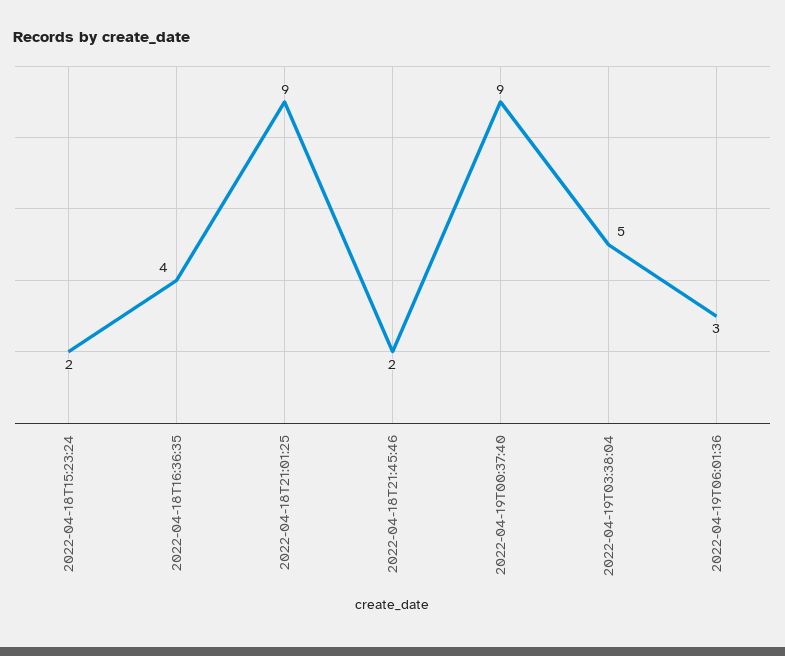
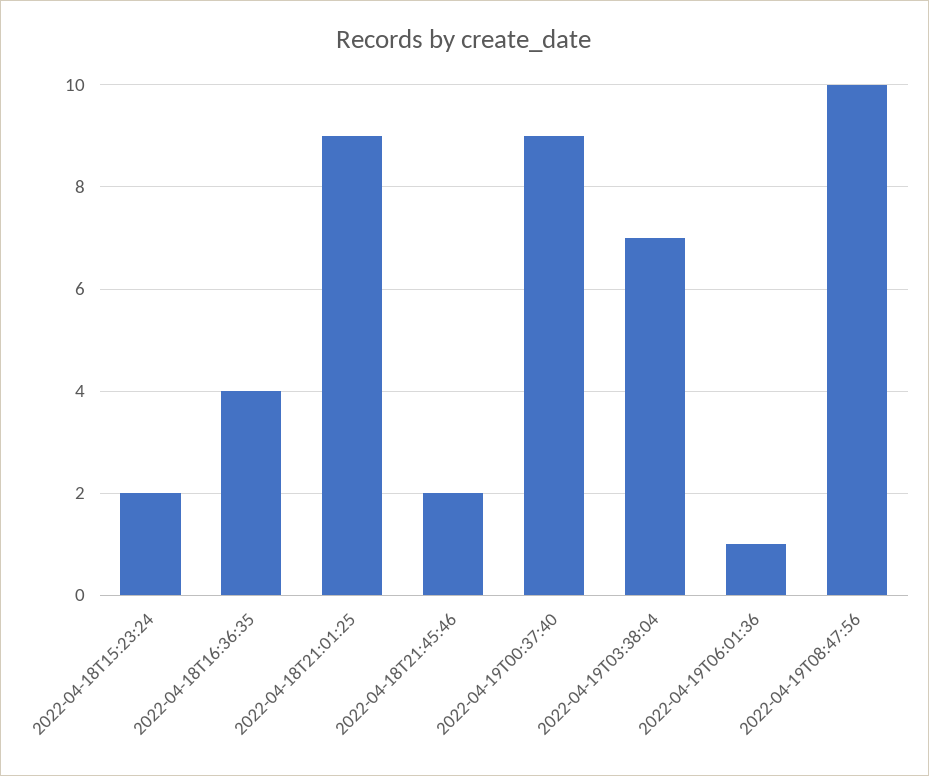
2022-04-19T03:38:04: 5 -> 7
2022-04-19T06:01:36: 3 -> 1
2022-04-19T08:47:56: none -> 10

